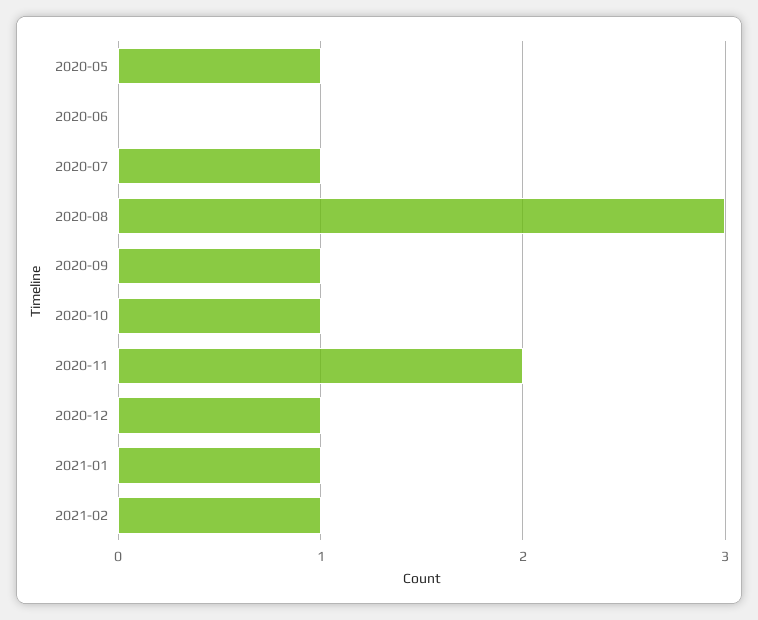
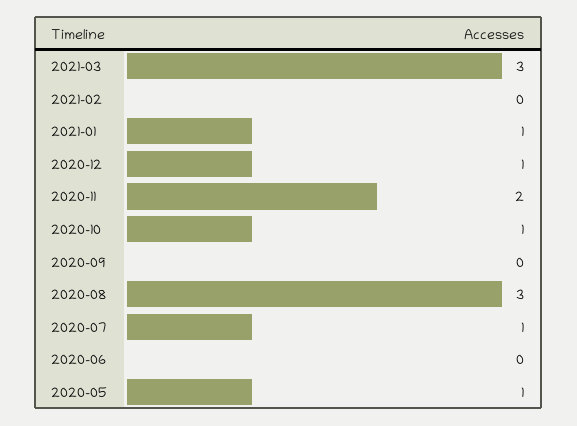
2020-09: 1 -> 0
2021-02: 1 -> 0
2021-03: none -> 3

